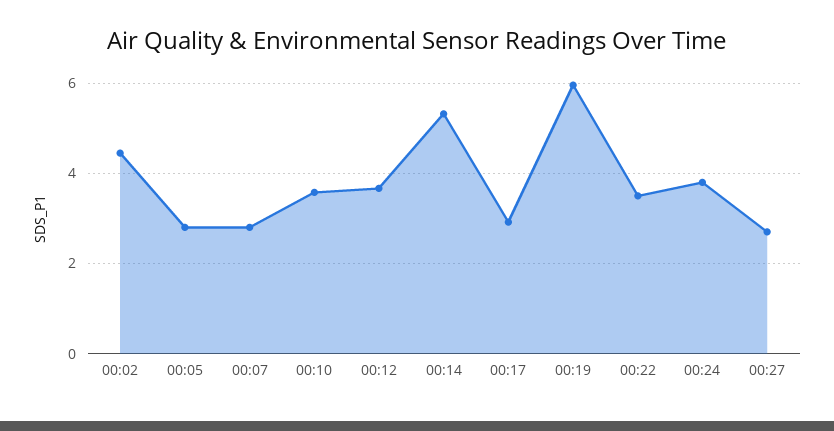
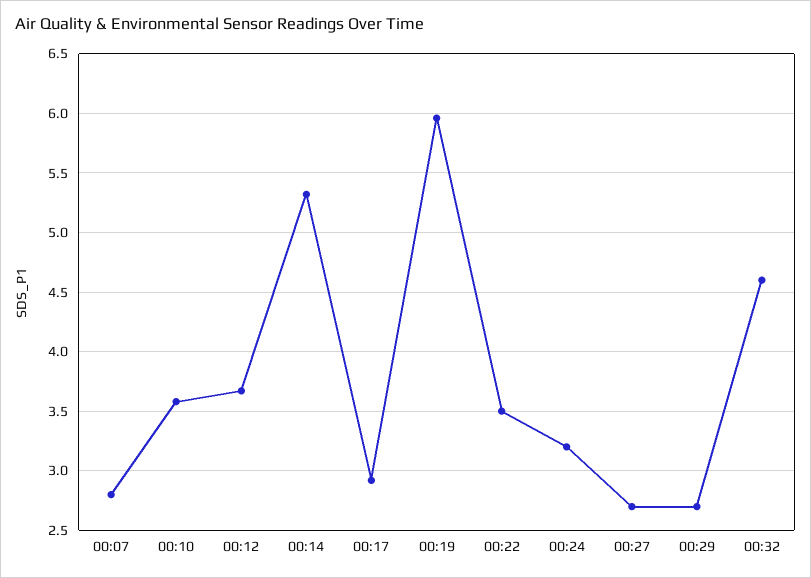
00:02: 4.4 -> none
00:05: 2.8 -> none
00:24: 3.8 -> 3.2
00:29: none -> 2.7
00:32: none -> 4.6

